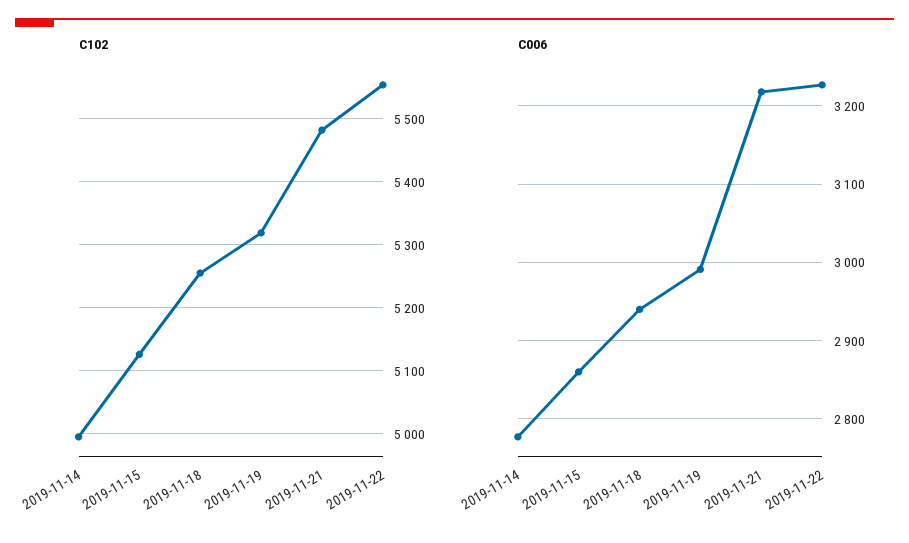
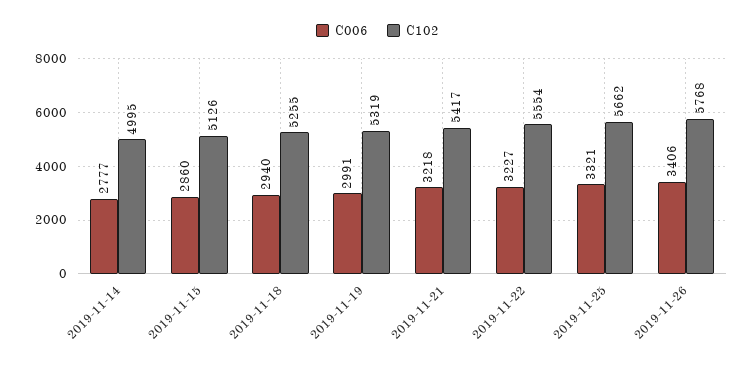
C102, 2019-11-21: 5480 -> 5417
C006, 2019-11-25: none -> 3321
C102, 2019-11-25: none -> 5662
C006, 2019-11-26: none -> 3406
C102, 2019-11-26: none -> 5768

